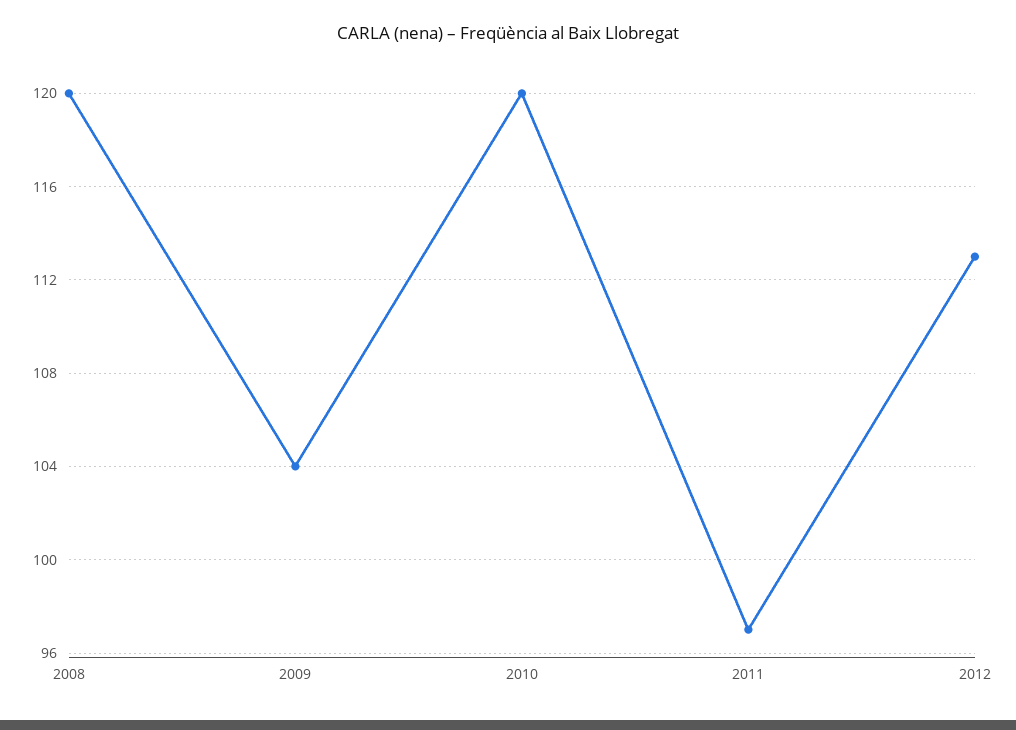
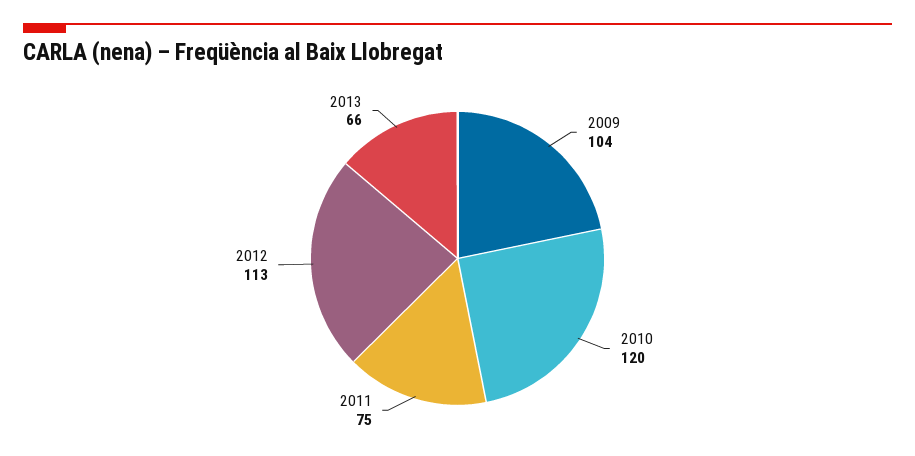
2008: 120 -> none
2011: 97 -> 75
2013: none -> 66

